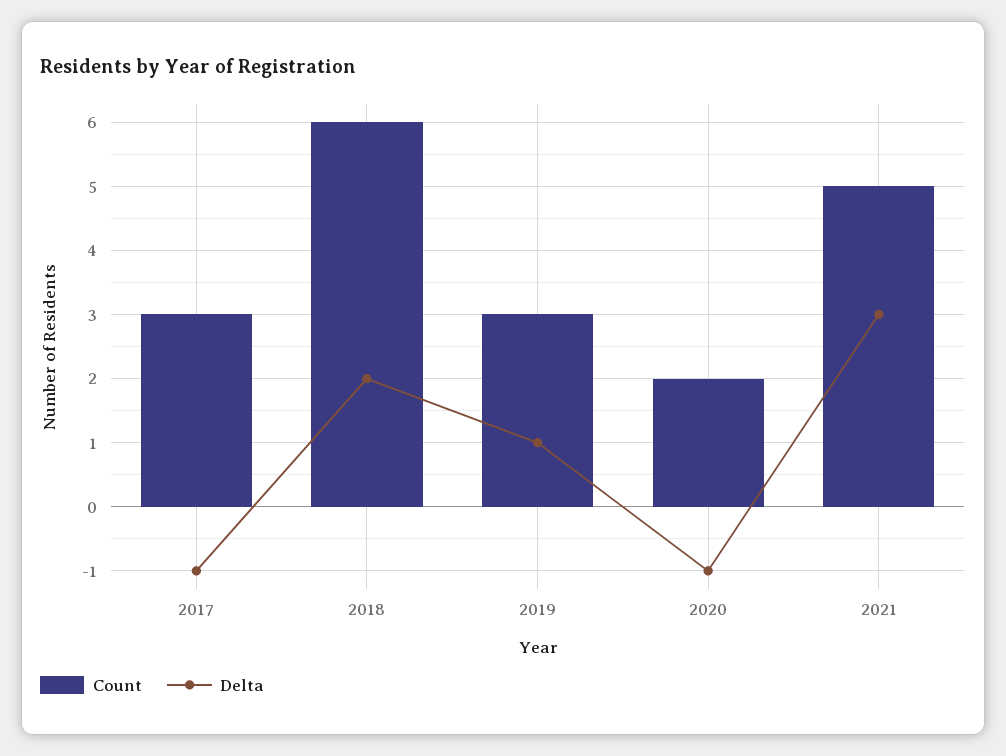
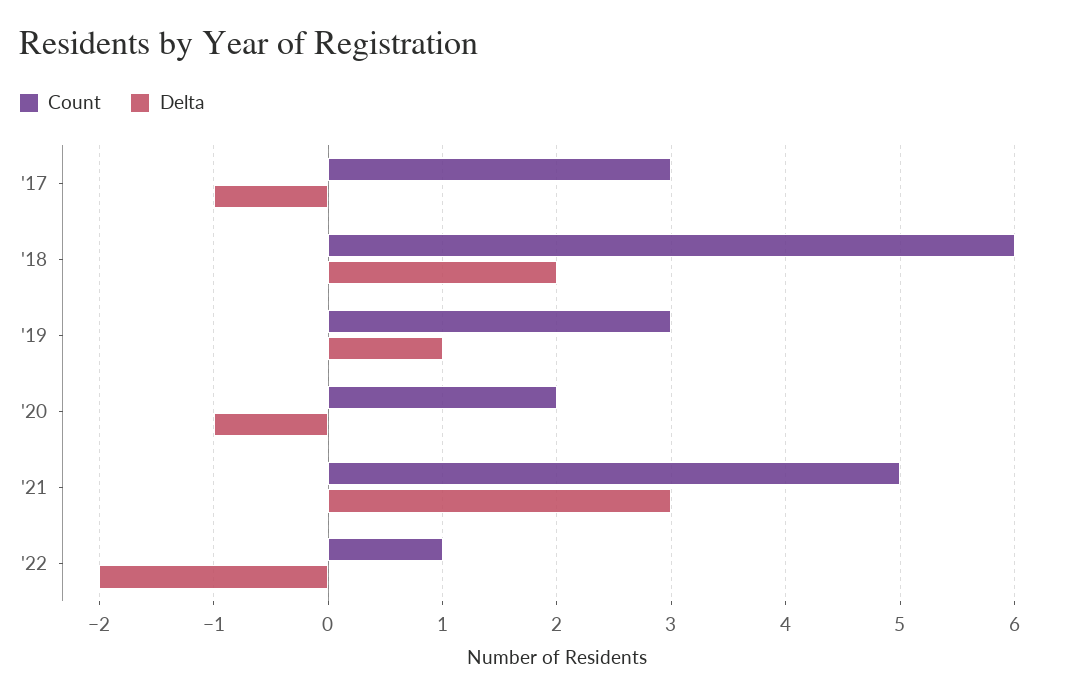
Count, '22: none -> 1
Delta, '22: none -> -2

